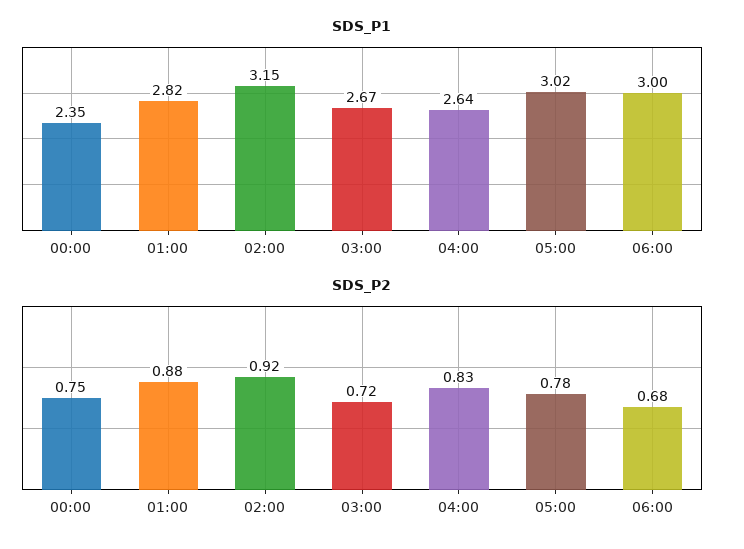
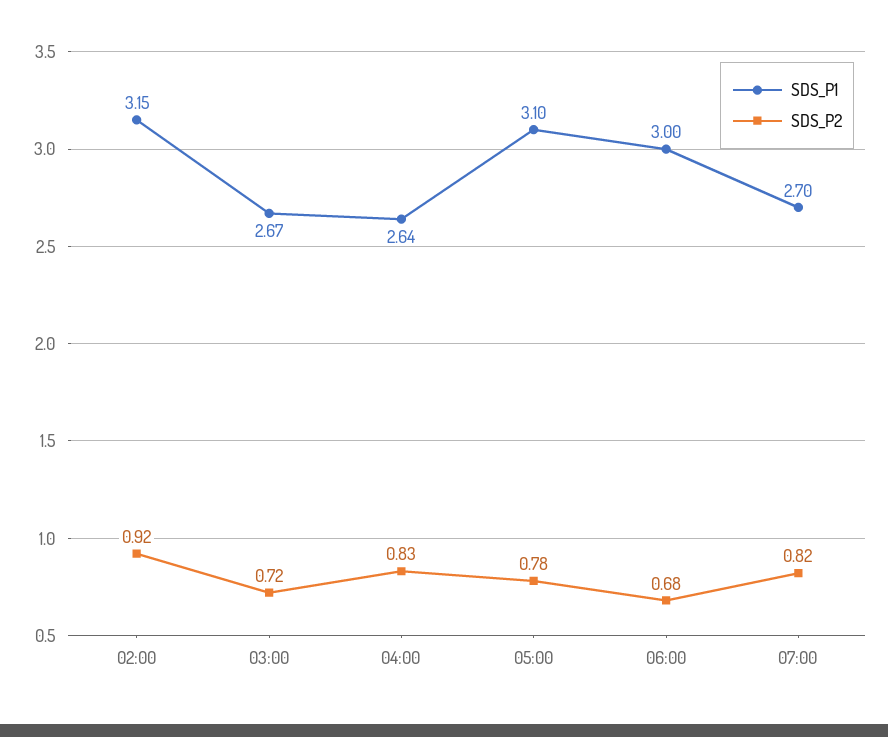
SDS_P1, 00:00: 2.35 -> none
SDS_P1, 01:00: 2.82 -> none
SDS_P1, 05:00: 3.02 -> 3.1
SDS_P2, 00:00: 0.75 -> none
SDS_P2, 01:00: 0.88 -> none
SDS_P1, 07:00: none -> 2.7
SDS_P2, 07:00: none -> 0.82

